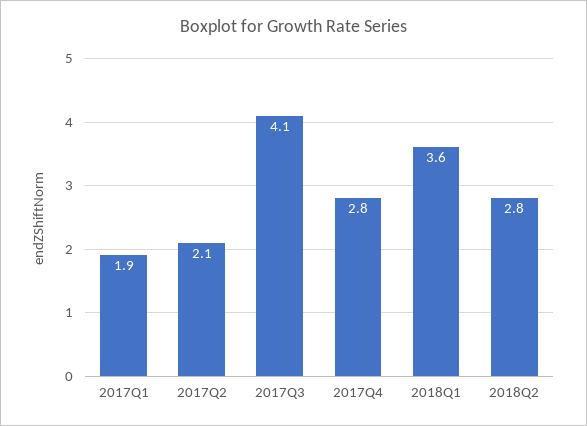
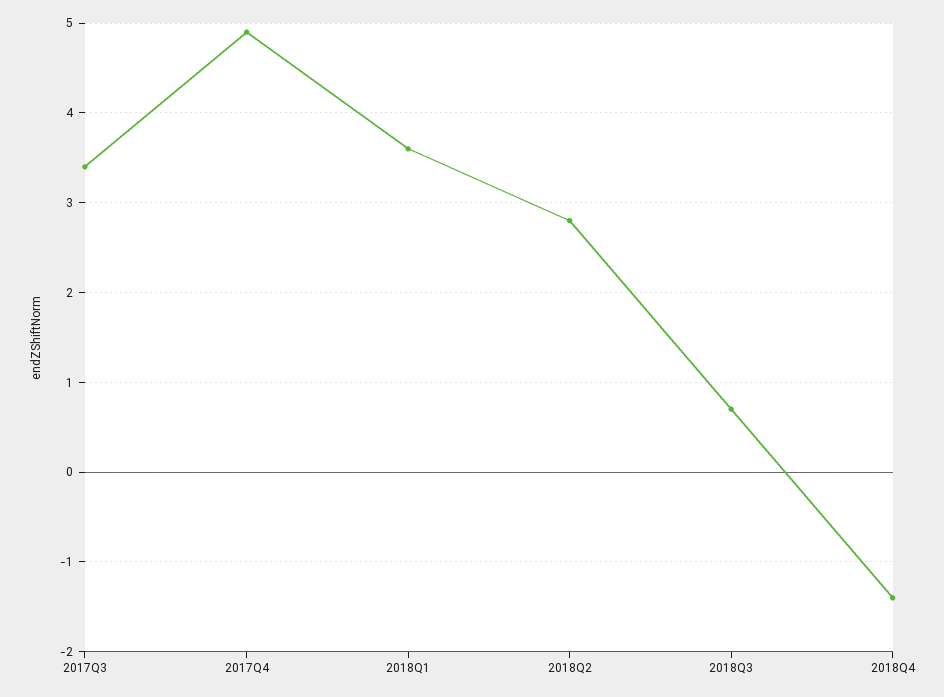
2017Q1: 1.9 -> none
2017Q2: 2.1 -> none
2017Q3: 4.1 -> 3.4
2017Q4: 2.8 -> 4.9
2018Q3: none -> 0.7
2018Q4: none -> -1.4

